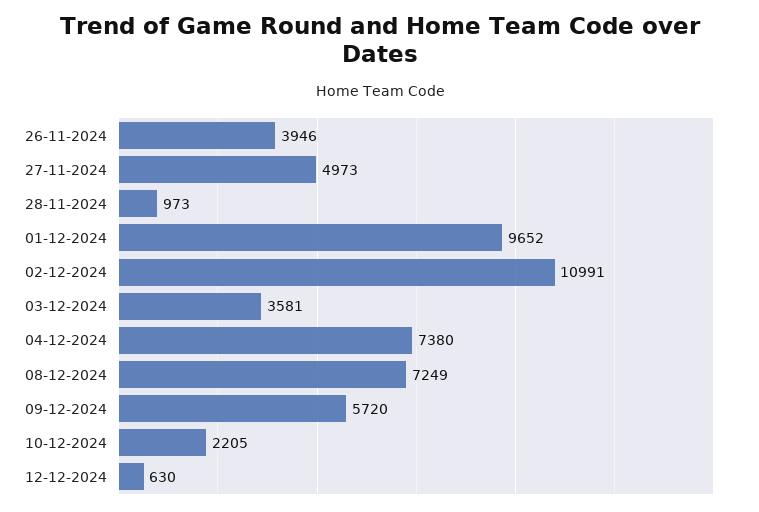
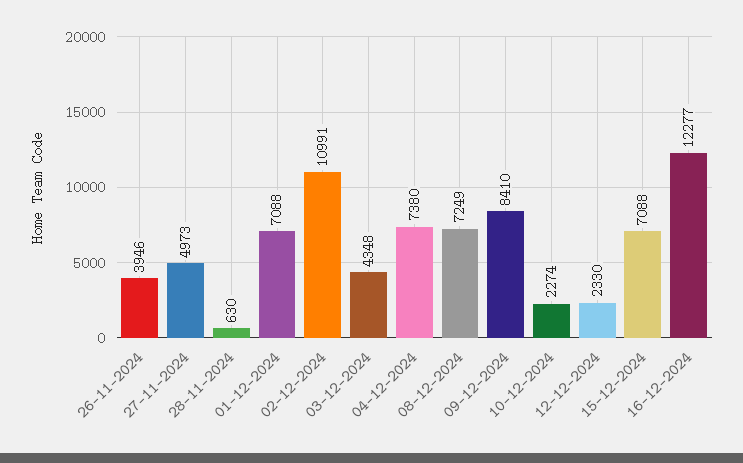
28-11-2024: 973 -> 630
01-12-2024: 9652 -> 7088
03-12-2024: 3581 -> 4348
09-12-2024: 5720 -> 8410
10-12-2024: 2205 -> 2274
12-12-2024: 630 -> 2330
15-12-2024: none -> 7088
16-12-2024: none -> 12277

